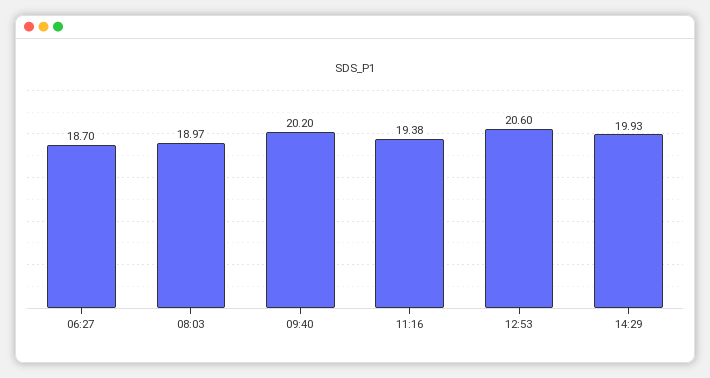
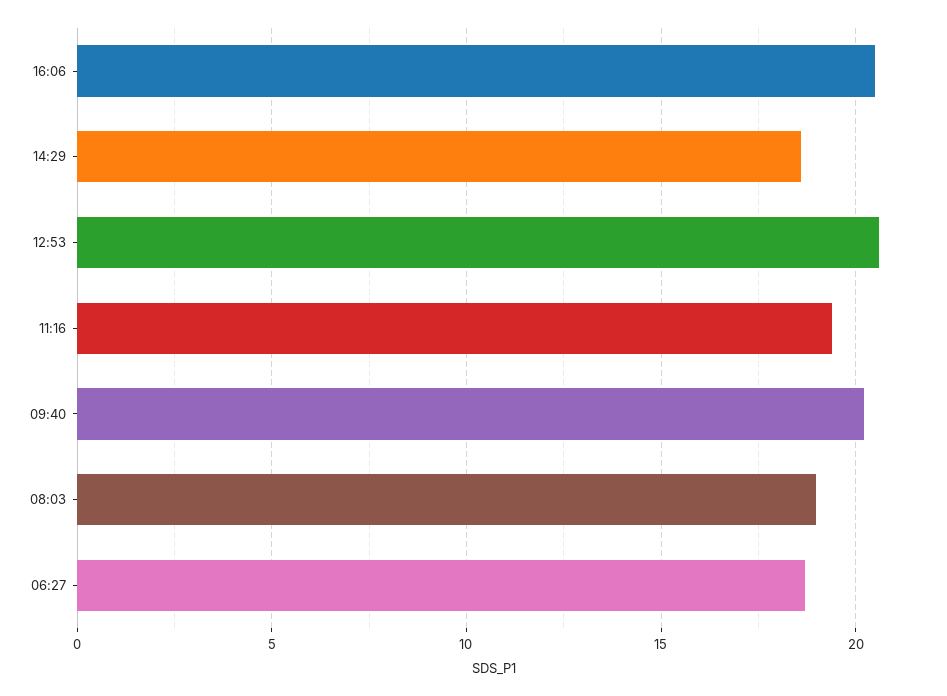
14:29: 19.93 -> 18.5
16:06: none -> 20.5

